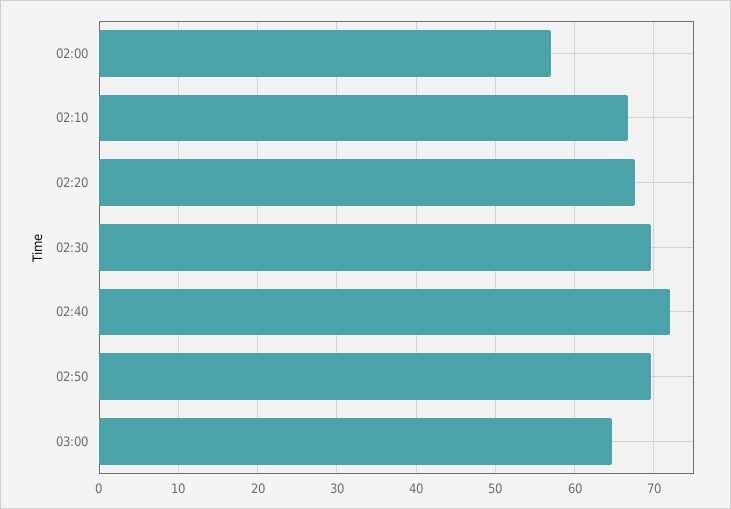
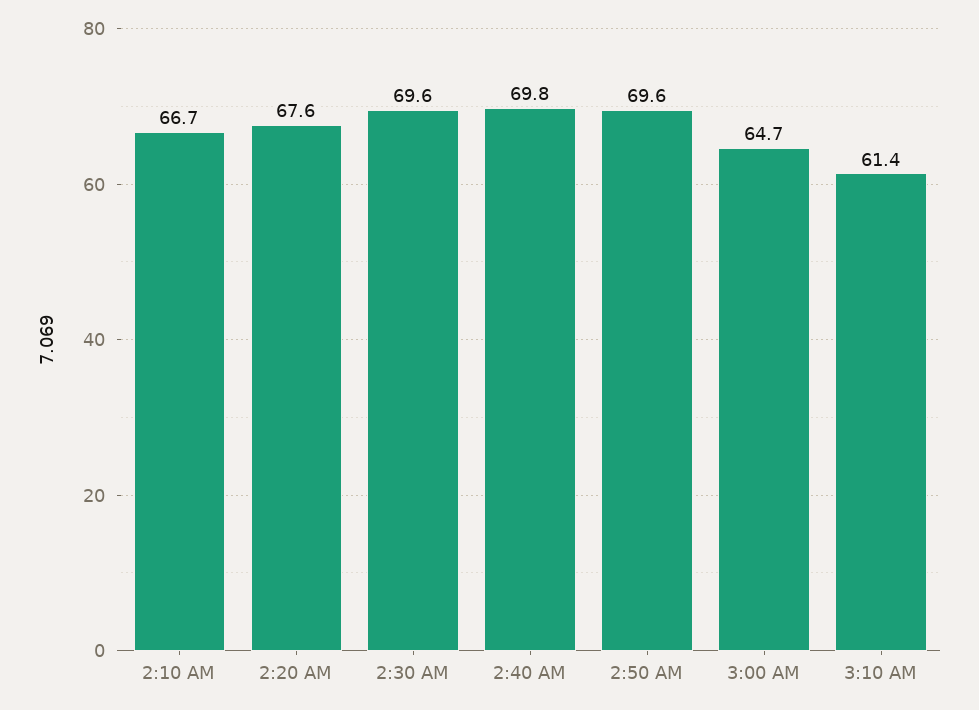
02:00: 57 -> none
02:40: 72 -> 69.8
3:10 AM: none -> 61.4

